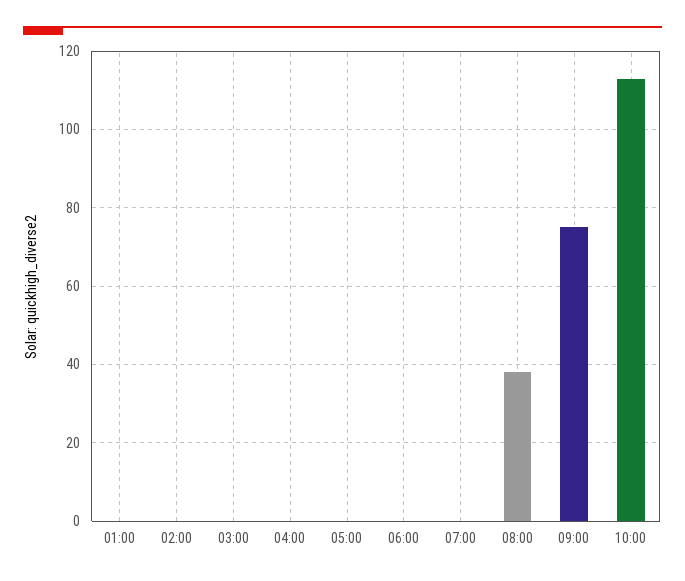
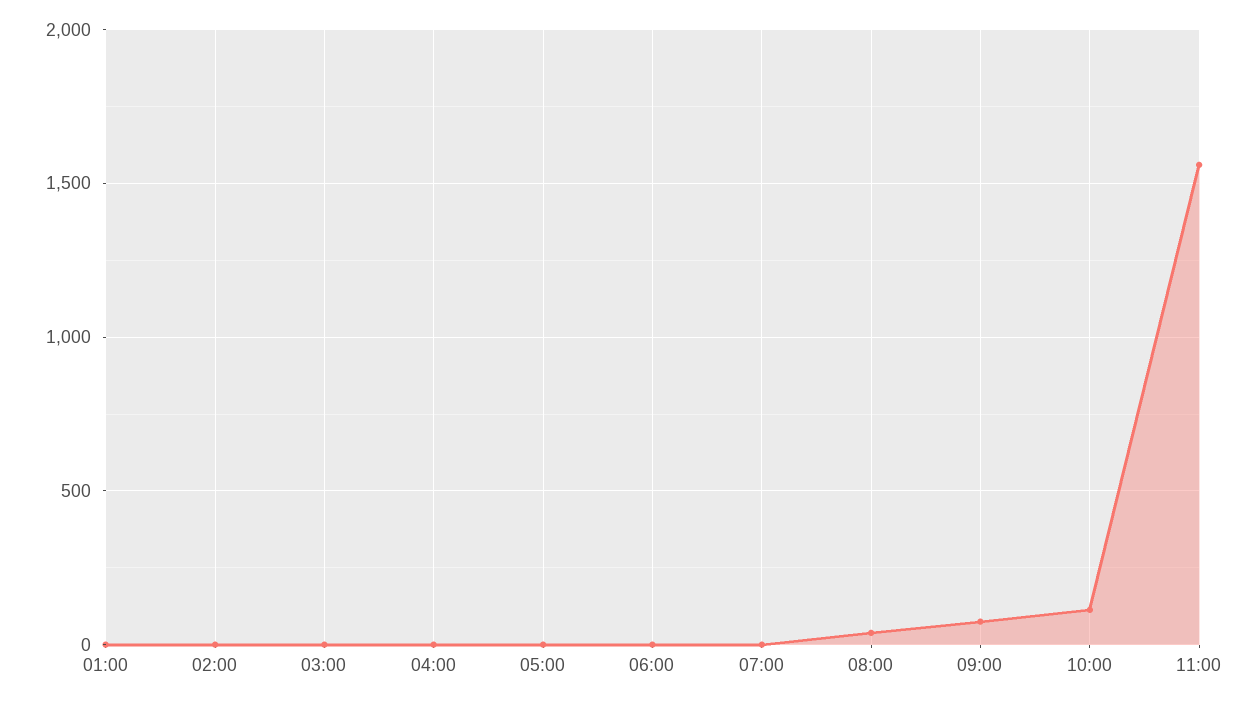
11:00: none -> 1550

